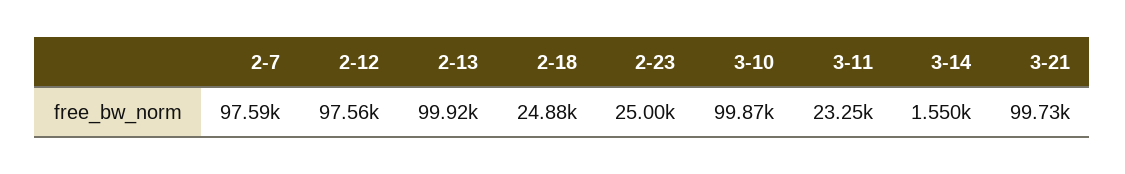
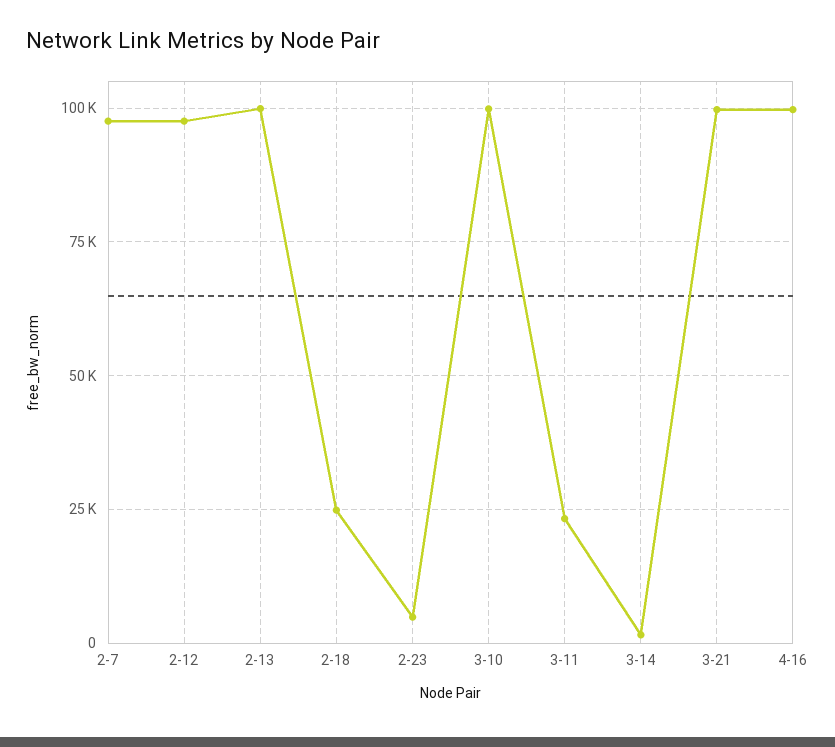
2-23: 25000 -> 5000
4-16: none -> 100000

